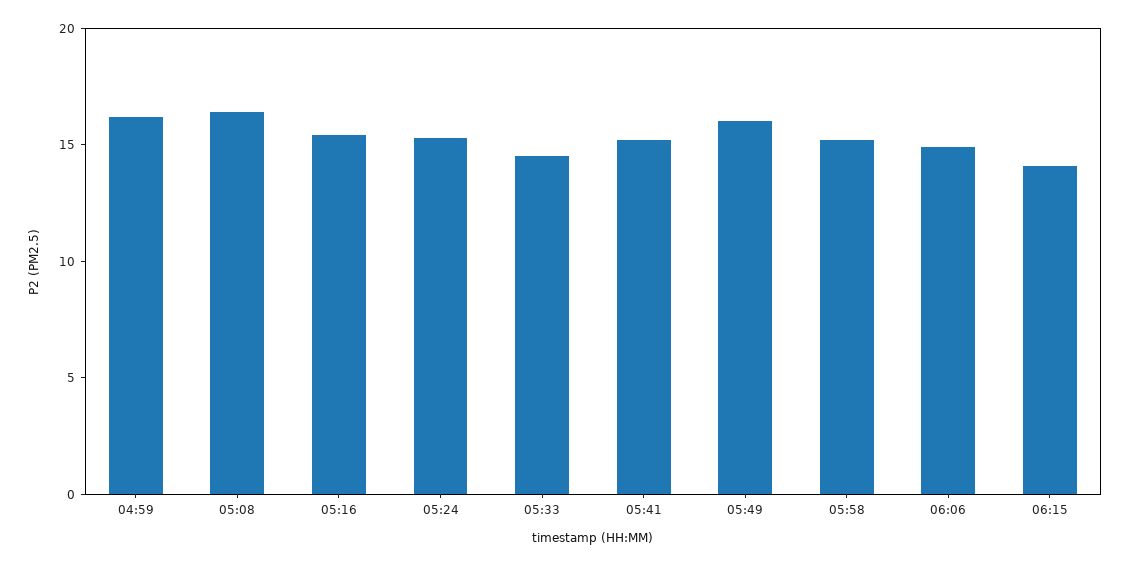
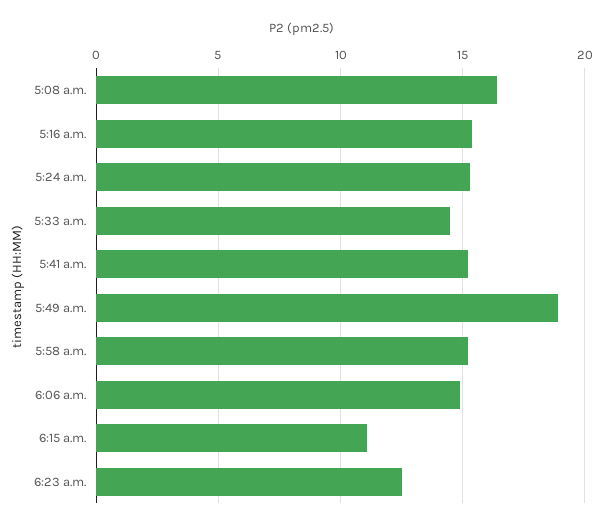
04:59: 16 -> none
05:49: 16 -> 19
06:15: 14 -> 11
6:23 a.m.: none -> 12.5

